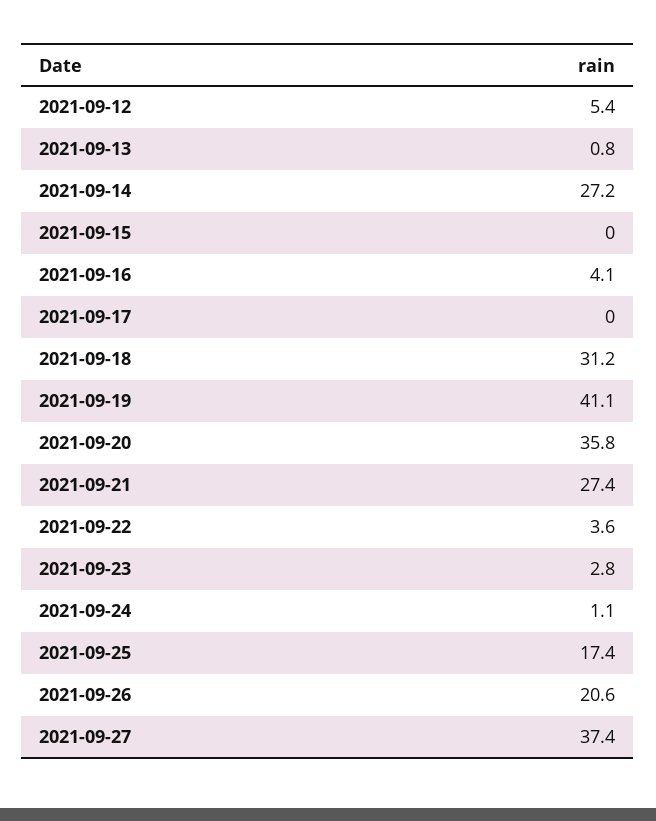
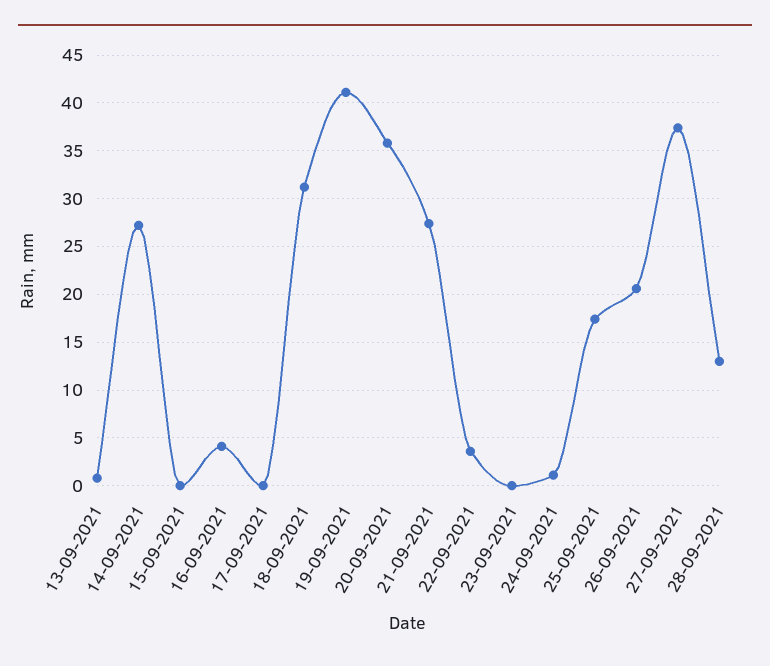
2021-09-12: 5.4 -> none
2021-09-23: 2.8 -> 0
28-09-2021: none -> 13

